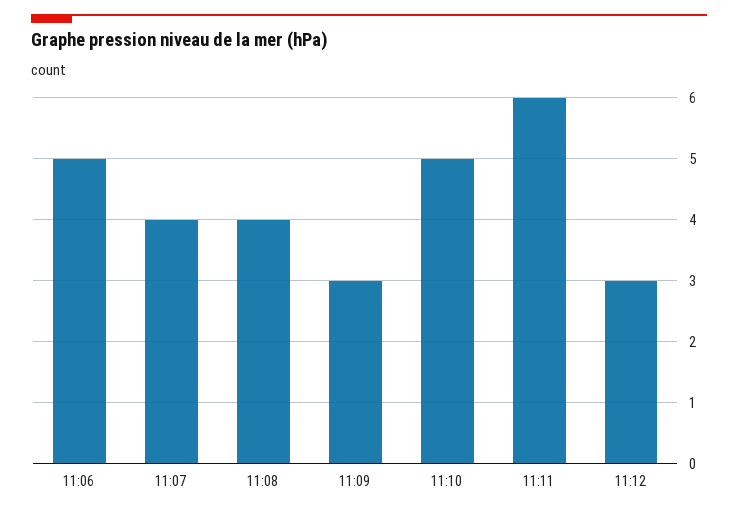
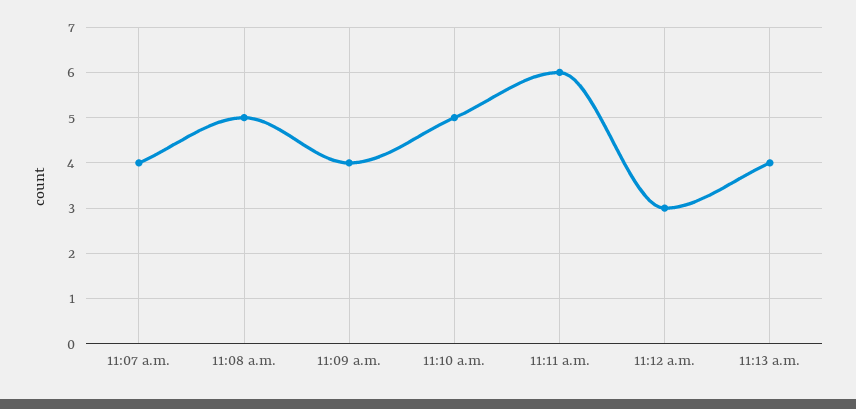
11:06: 5 -> none
11:08: 4 -> 5
11:09: 3 -> 4
11:13 a.m.: none -> 4

